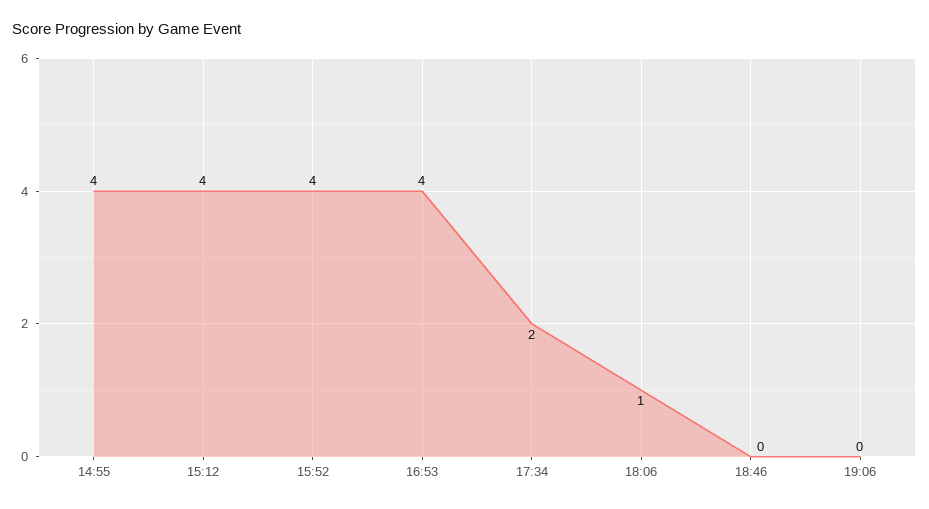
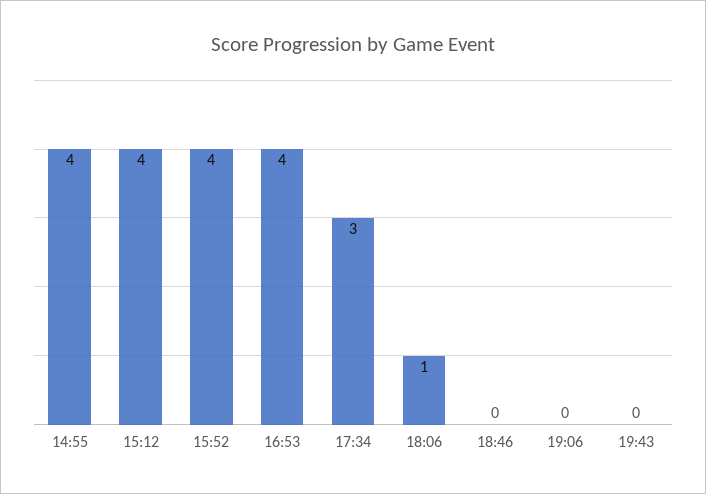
17:34: 2 -> 3
19:43: none -> 0

